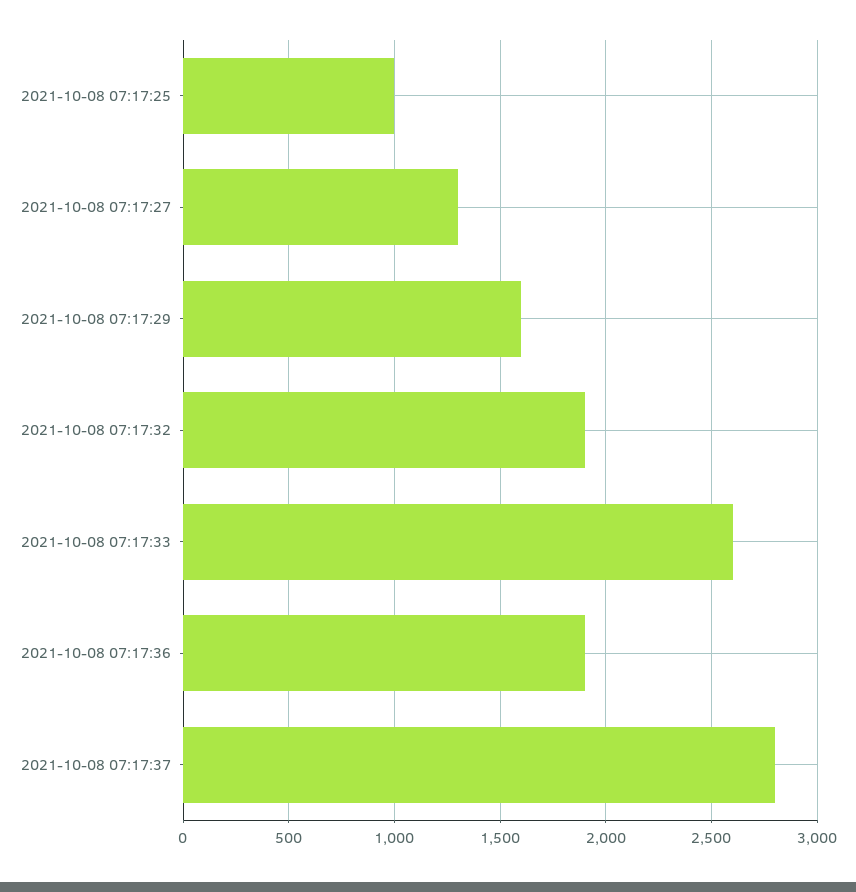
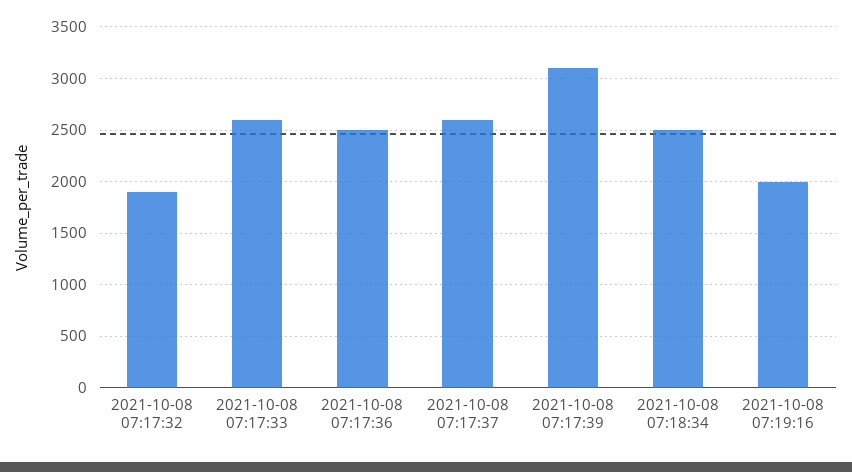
2021-10-08 07:17:25: 1000 -> none
2021-10-08 07:17:27: 1300 -> none
2021-10-08 07:17:29: 1600 -> none
2021-10-08 07:17:36: 1900 -> 2500
2021-10-08 07:17:37: 2800 -> 2600
2021-10-08 07:17:39: none -> 3100
2021-10-08 07:18:34: none -> 2500
2021-10-08 07:19:16: none -> 2000

